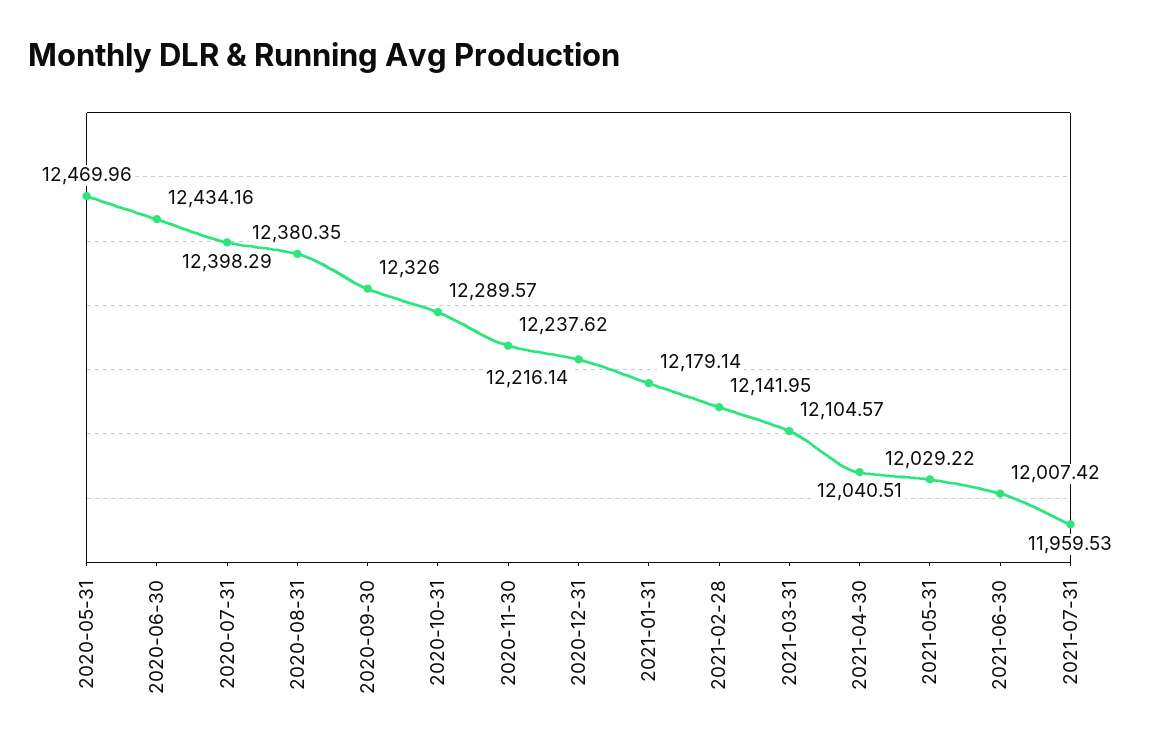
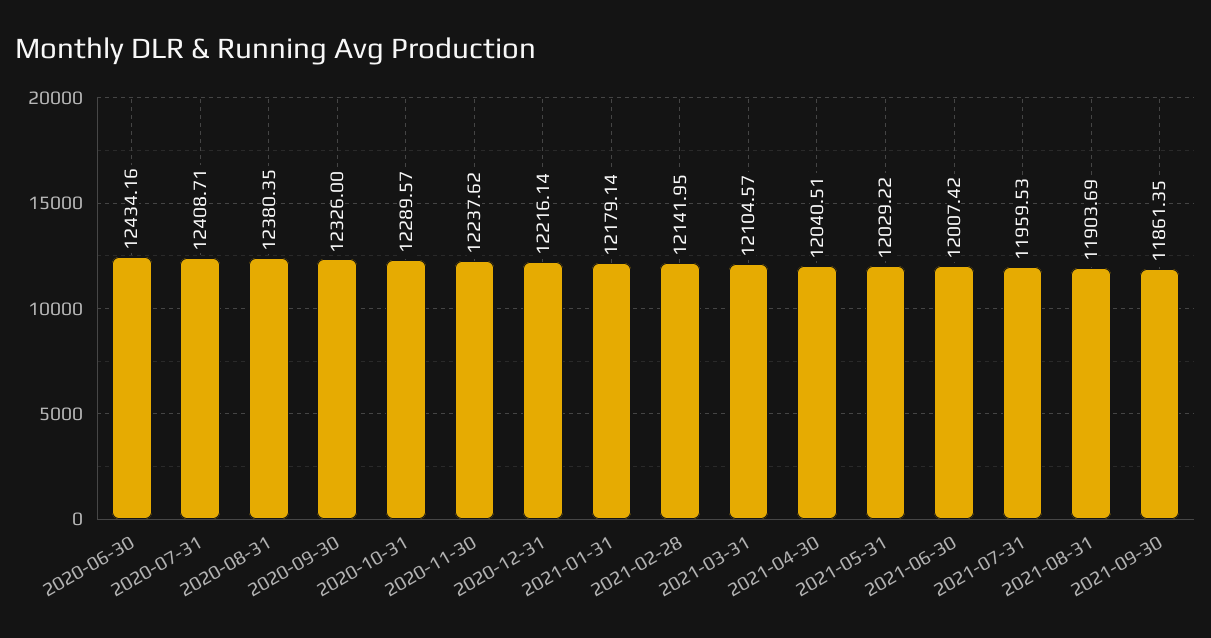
2020-05-31: 12469.96 -> none
2020-07-31: 12398.29 -> 12408.71
2021-08-31: none -> 11903.69
2021-09-30: none -> 11861.35

